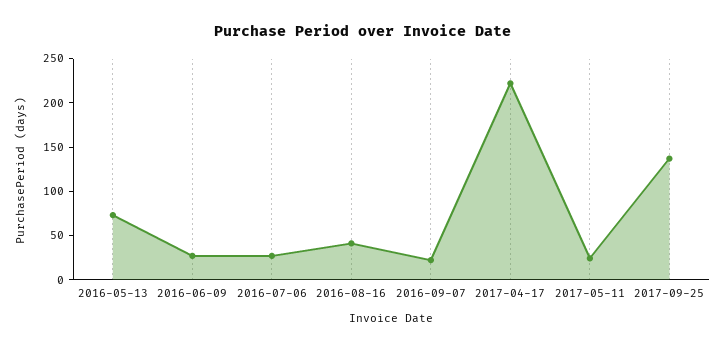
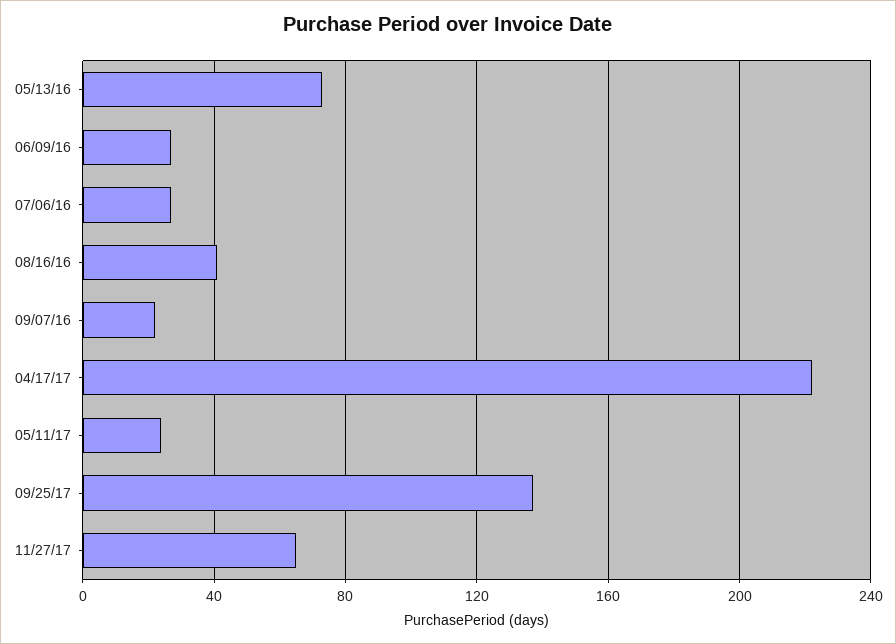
11/27/17: none -> 65

